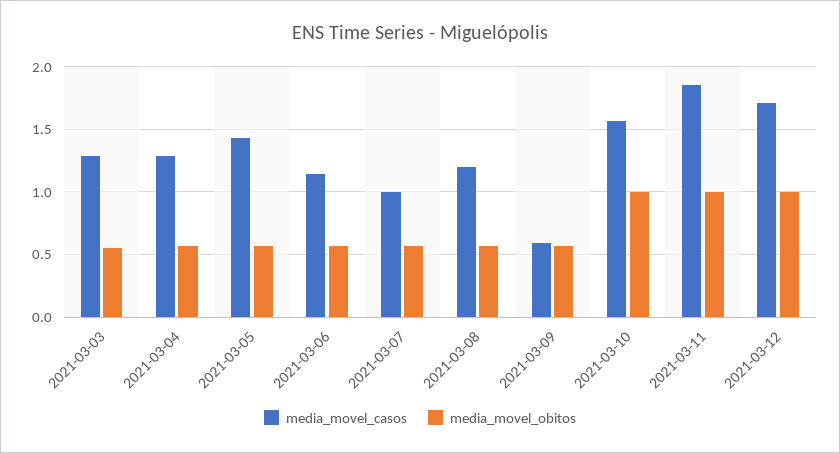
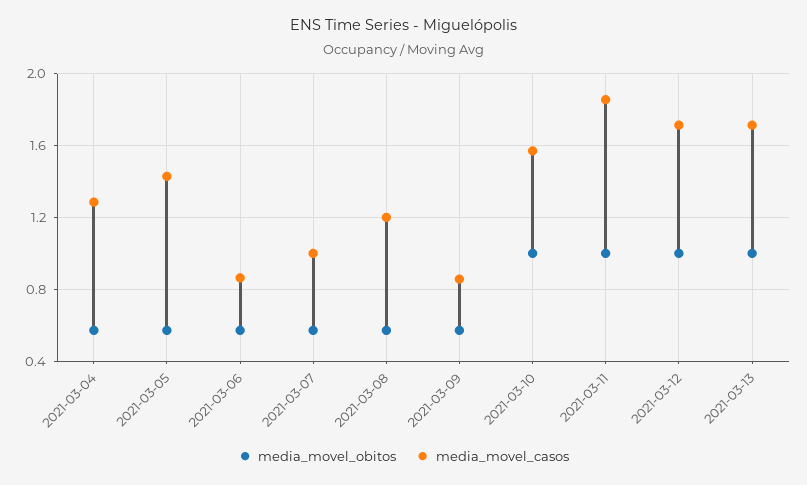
media_movel_casos, 2021-03-03: 1.3 -> none
media_movel_obitos, 2021-03-03: 0.55 -> none
media_movel_casos, 2021-03-06: 1.15 -> 0.85
media_movel_casos, 2021-03-09: 0.6 -> 0.85
media_movel_obitos, 2021-03-13: none -> 1
media_movel_casos, 2021-03-13: none -> 1.7

